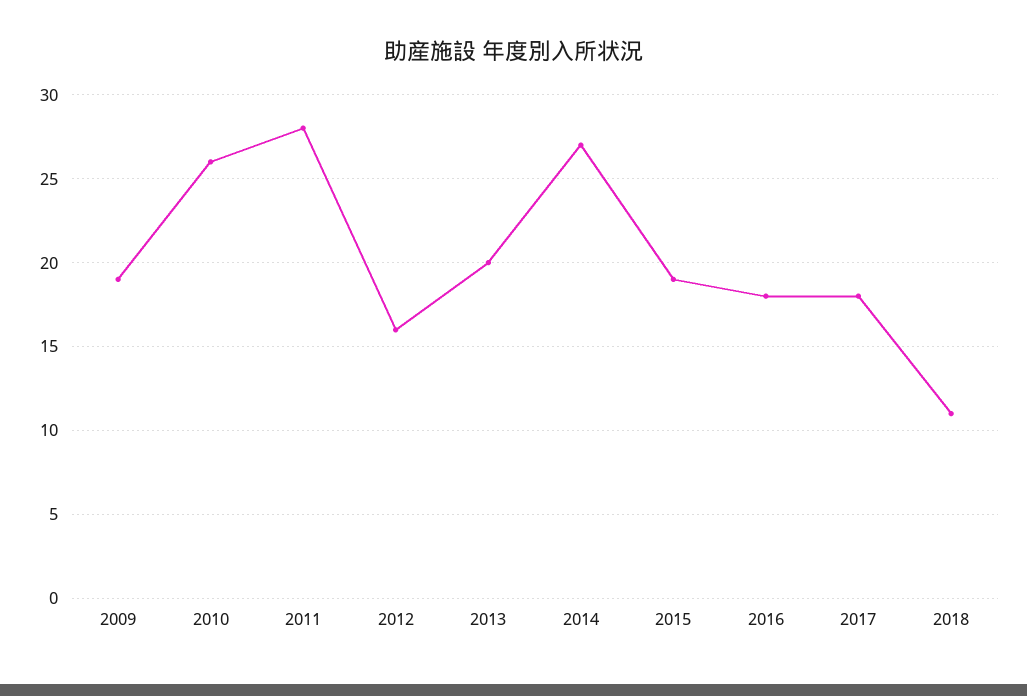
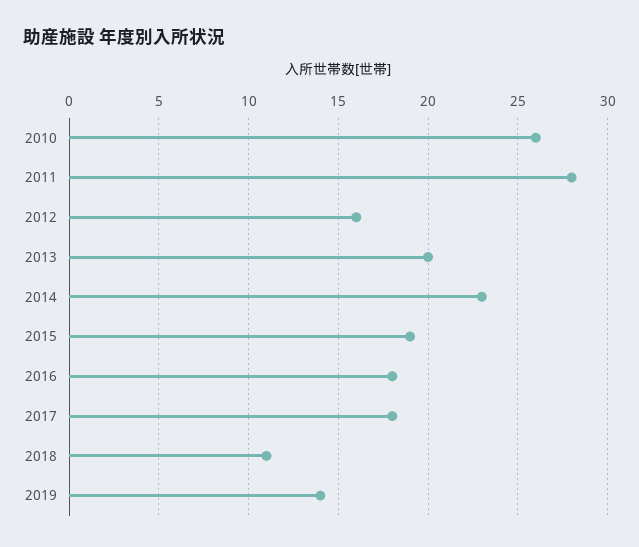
2009: 19 -> none
2014: 27 -> 23
2019: none -> 14

